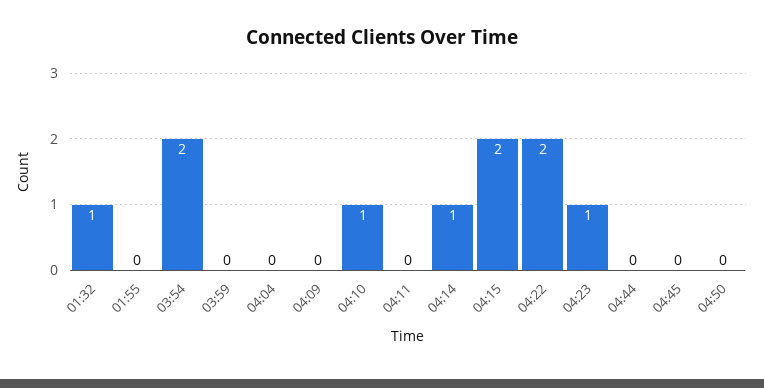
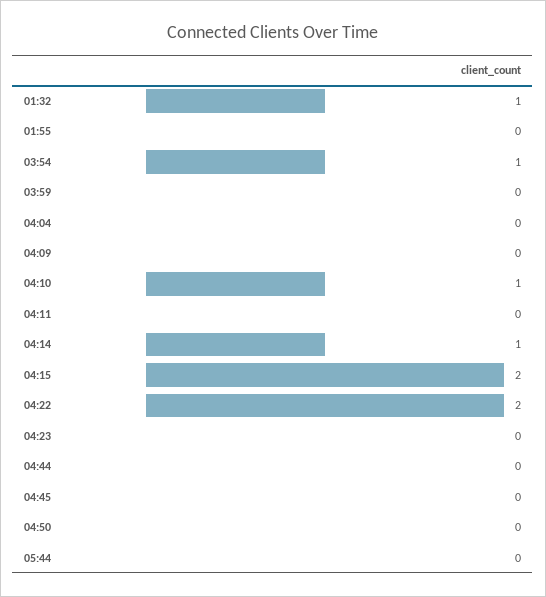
03:54: 2 -> 1
04:23: 1 -> 0
05:44: none -> 0

